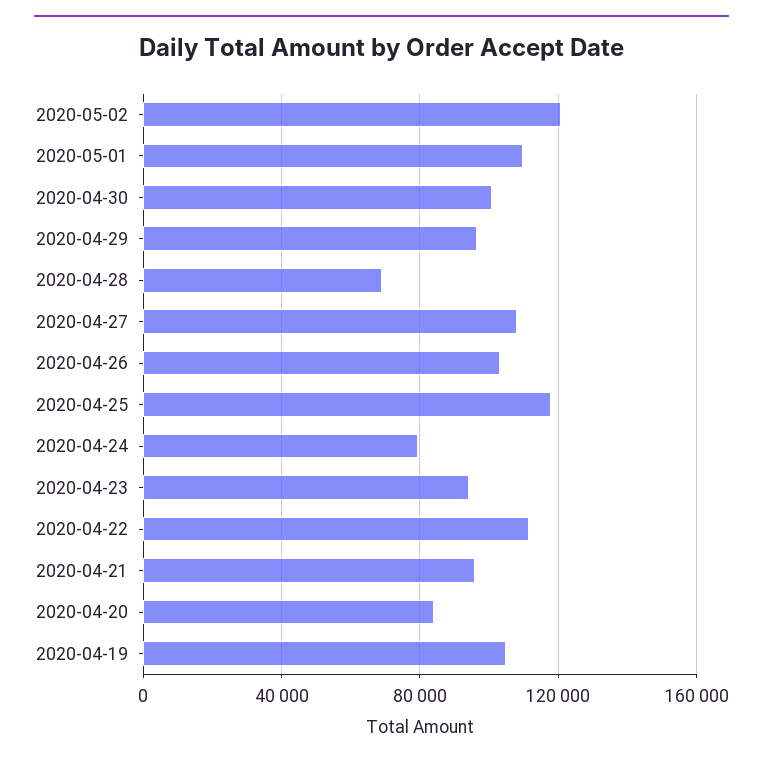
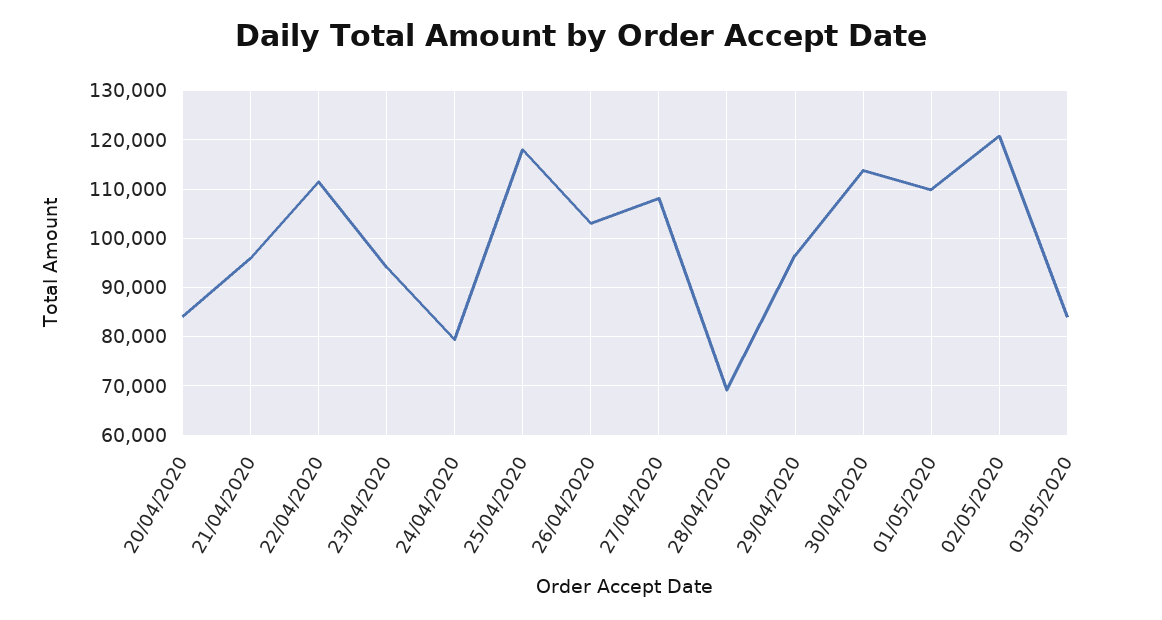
2020-04-30: 100000 -> 114000
2020-04-19: 105000 -> none
03/05/2020: none -> 84000

